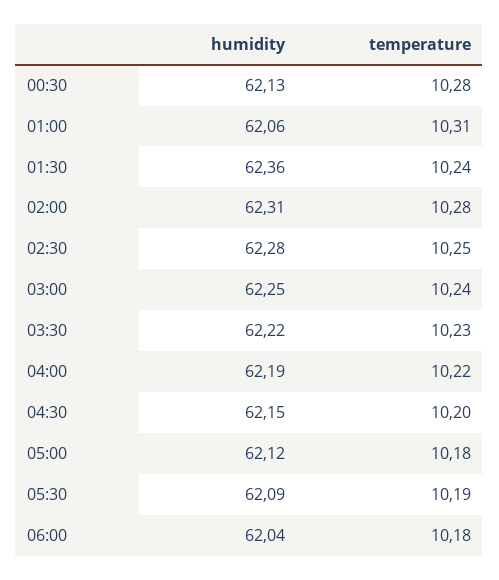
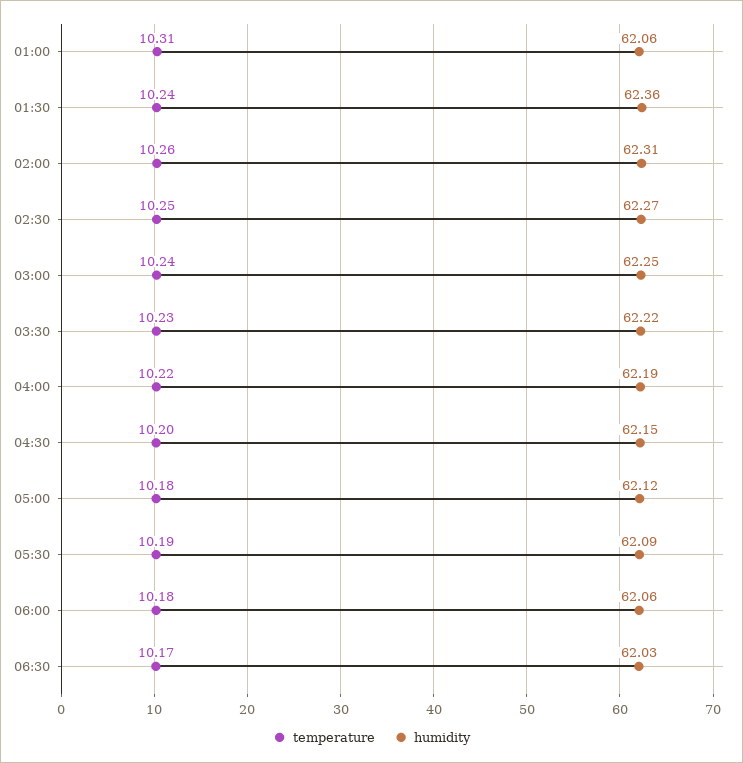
humidity, 00:30: 62.13 -> none
temperature, 00:30: 10.28 -> none
temperature, 02:00: 10.28 -> 10.26
humidity, 02:30: 62.28 -> 62.27
humidity, 06:00: 62.04 -> 62.06
temperature, 06:30: none -> 10.17
humidity, 06:30: none -> 62.03

